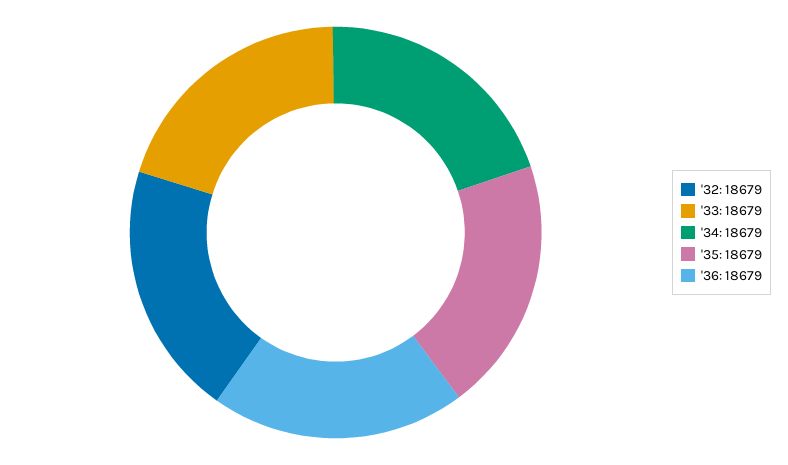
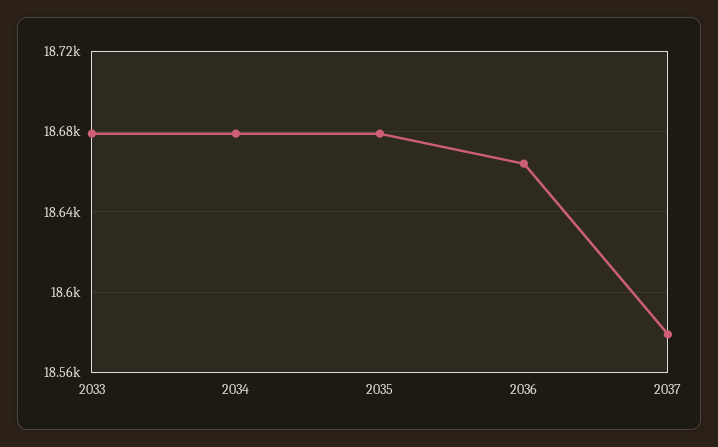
'32: 18679 -> none
'36: 18679 -> 18665
2037: none -> 18580

